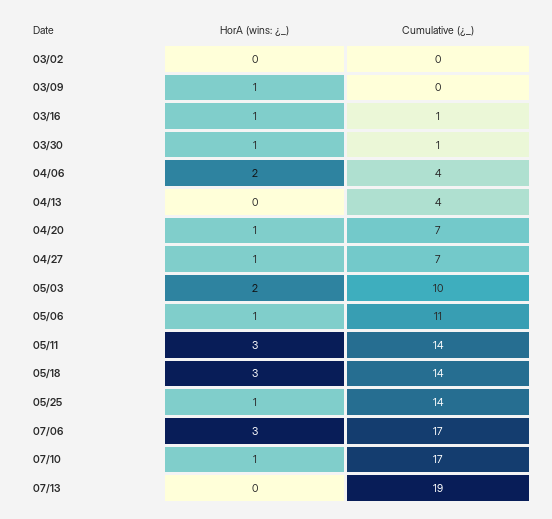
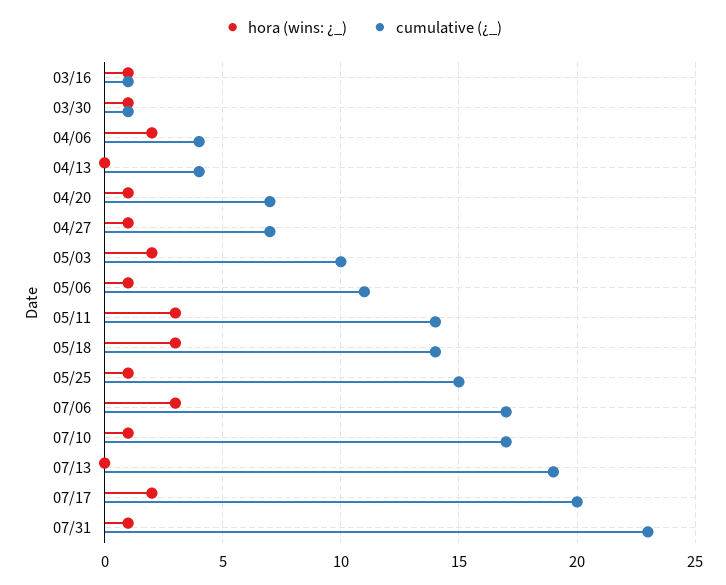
HorA (wins: ¿_), 03/02: 0 -> none
Cumulative (¿_), 03/02: 0 -> none
HorA (wins: ¿_), 03/09: 1 -> none
Cumulative (¿_), 03/09: 0 -> none
Cumulative (¿_), 05/25: 14 -> 15
HorA (wins: ¿_), 07/17: none -> 2
Cumulative (¿_), 07/17: none -> 20
HorA (wins: ¿_), 07/31: none -> 1
Cumulative (¿_), 07/31: none -> 23

